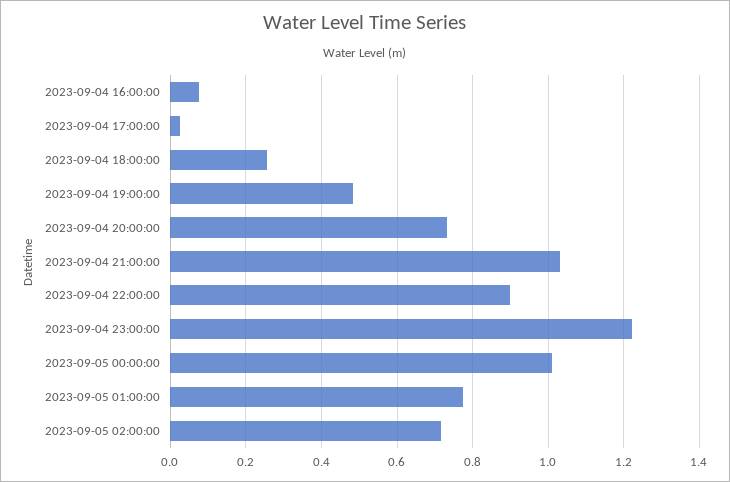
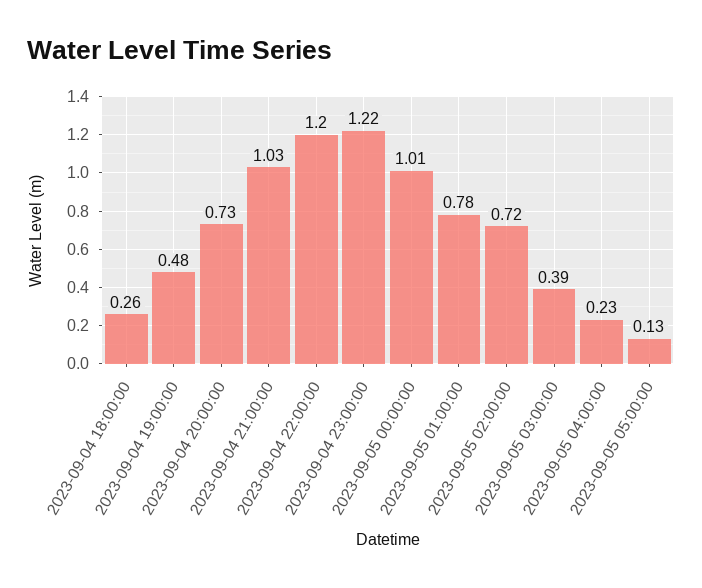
2023-09-04 16:00:00: 0.08 -> none
2023-09-04 17:00:00: 0.02 -> none
2023-09-04 22:00:00: 0.9 -> 1.2
2023-09-05 03:00:00: none -> 0.39
2023-09-05 04:00:00: none -> 0.23
2023-09-05 05:00:00: none -> 0.13

